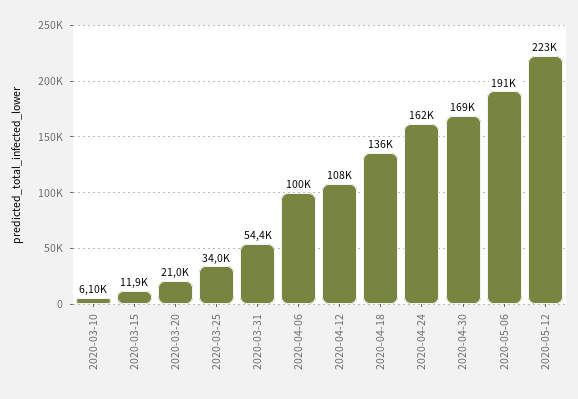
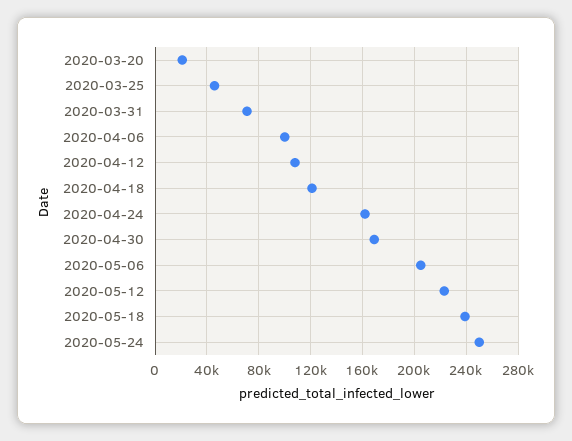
2020-03-10: 6100 -> none
2020-03-15: 11900 -> none
2020-03-25: 34000 -> 45000
2020-03-31: 54400 -> 70000
2020-04-18: 136000 -> 120000
2020-05-06: 191000 -> 205000
2020-05-18: none -> 240000
2020-05-24: none -> 250000

